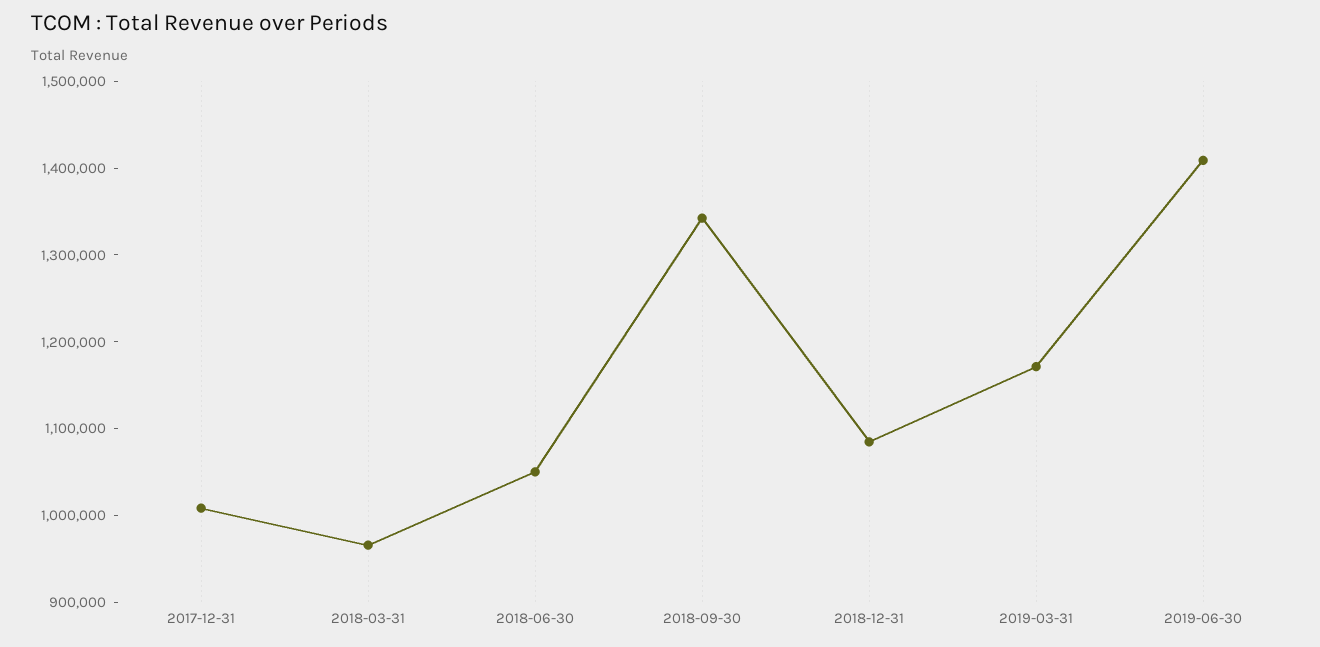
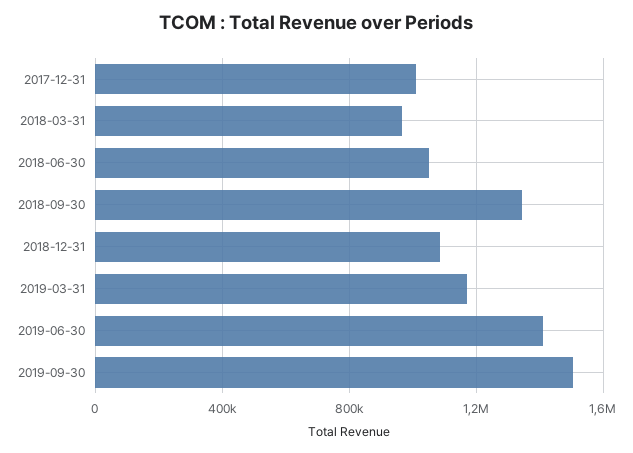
2019-09-30: none -> 1500000

